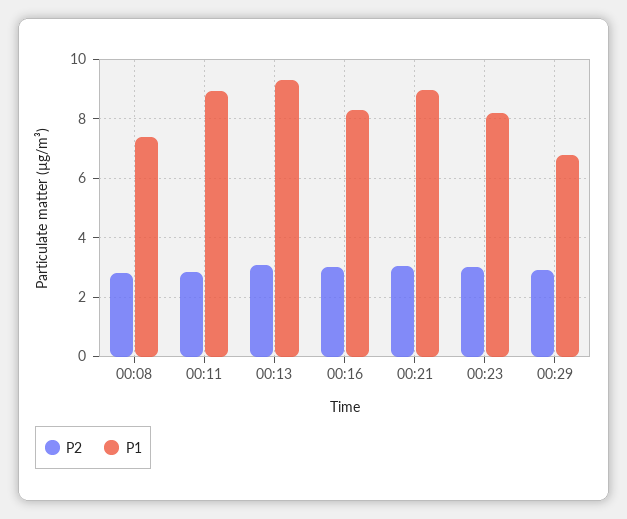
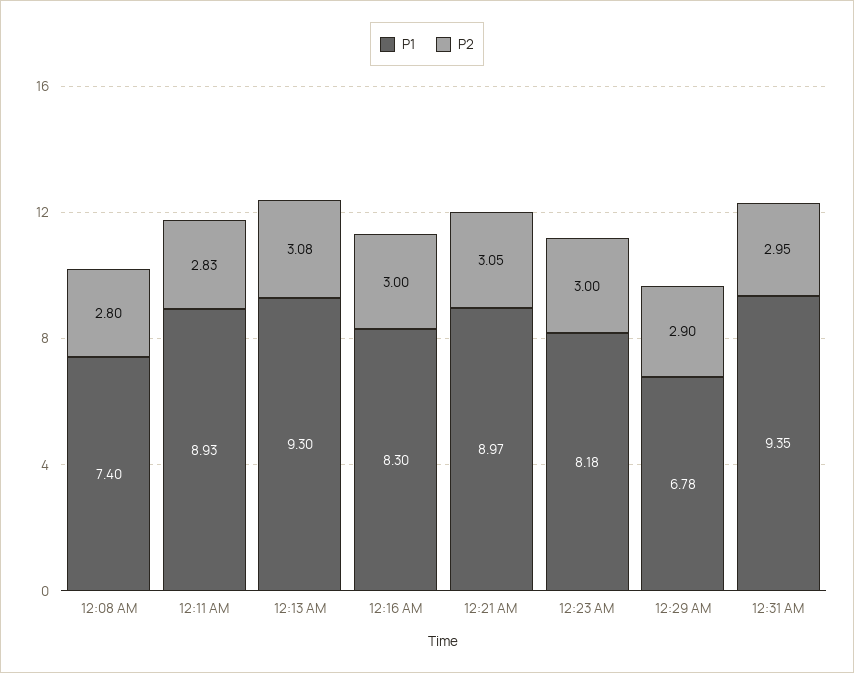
P1, 12:31 AM: none -> 9.35
P2, 12:31 AM: none -> 2.95

